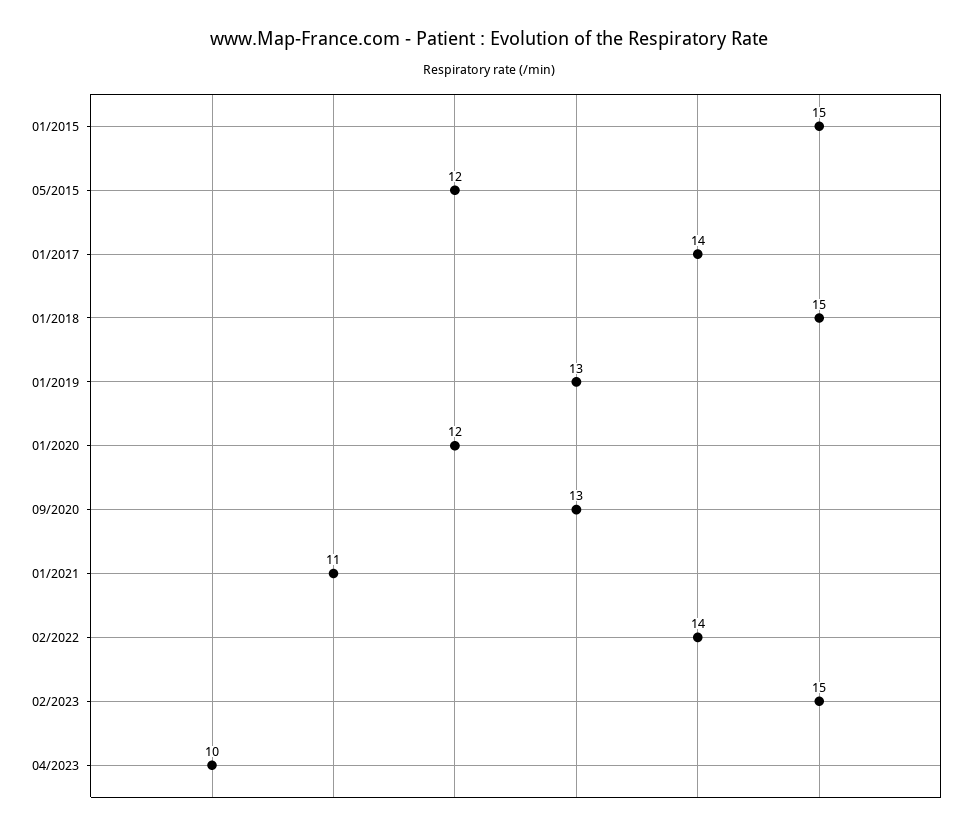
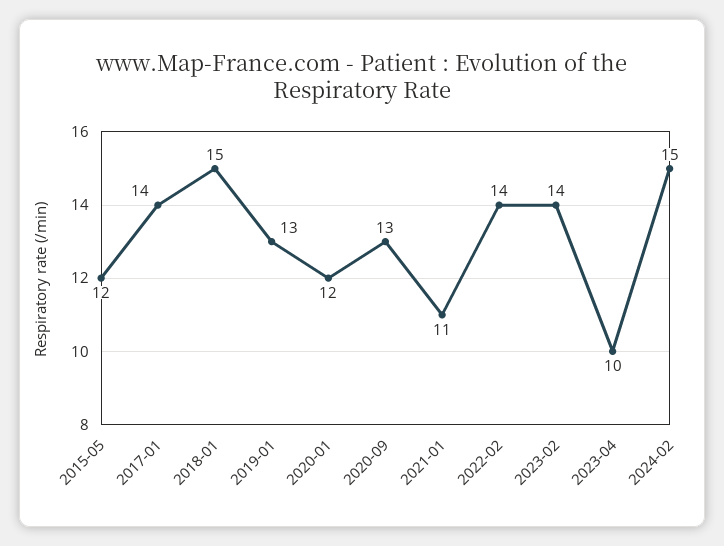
01/2015: 15 -> none
02/2023: 15 -> 14
2024-02: none -> 15

